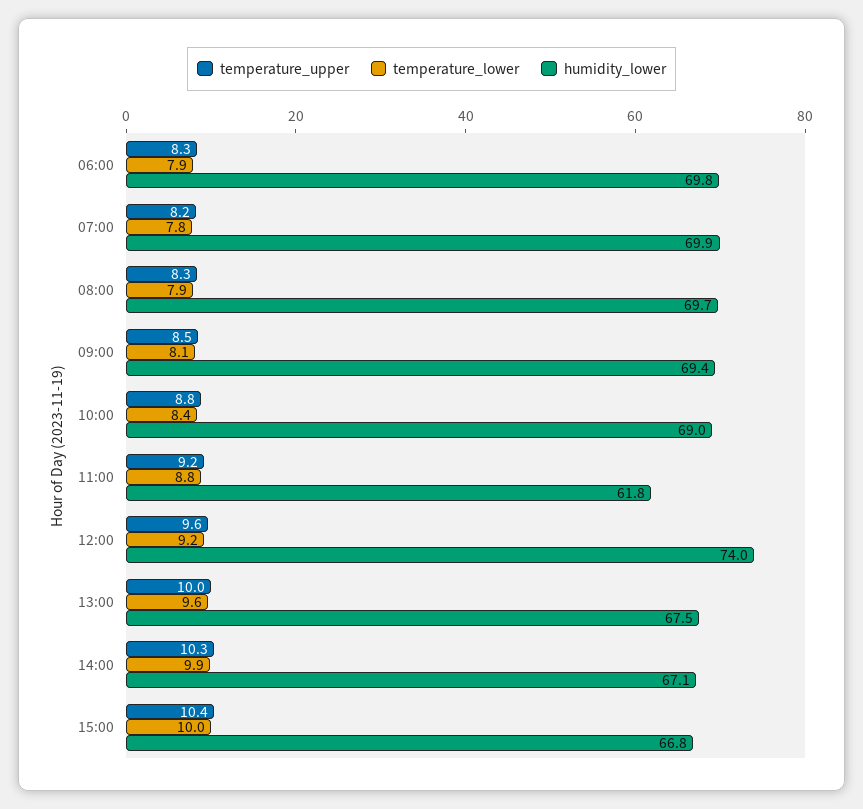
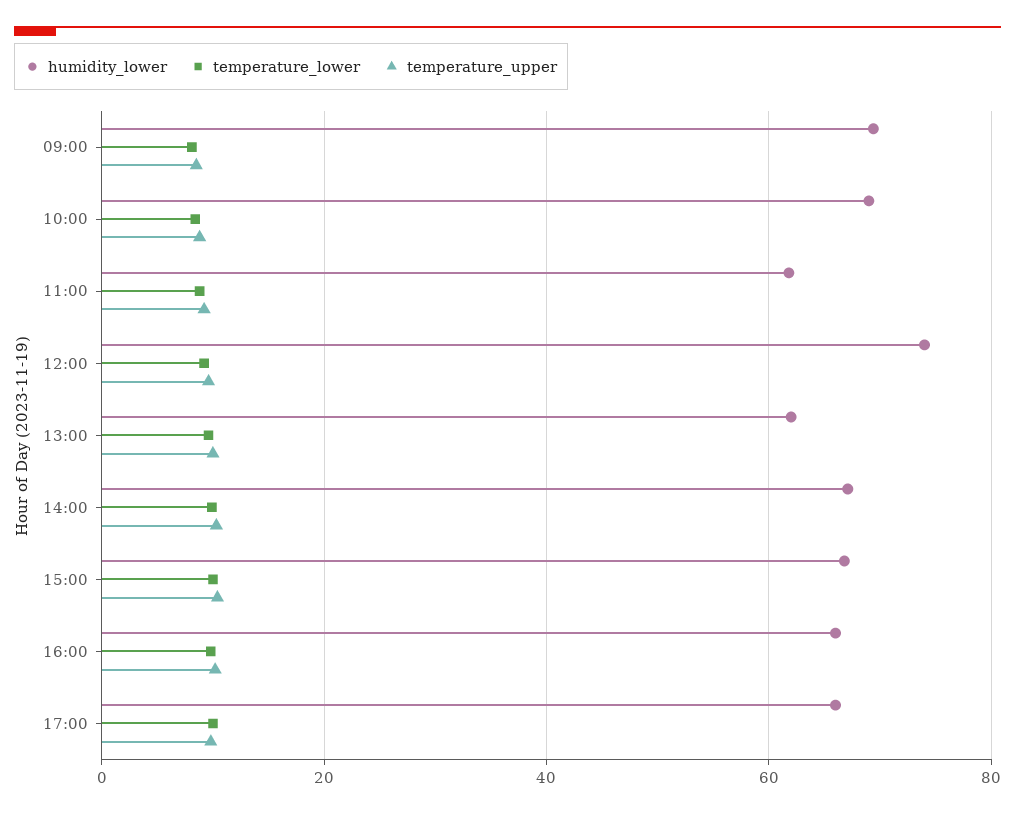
temperature_upper, 06:00: 8.3 -> none
temperature_lower, 06:00: 7.9 -> none
humidity_lower, 06:00: 69.8 -> none
temperature_upper, 07:00: 8.2 -> none
temperature_lower, 07:00: 7.8 -> none
humidity_lower, 07:00: 69.9 -> none
temperature_upper, 08:00: 8.3 -> none
temperature_lower, 08:00: 7.9 -> none
humidity_lower, 08:00: 69.7 -> none
humidity_lower, 13:00: 67.5 -> 62
humidity_lower, 16:00: none -> 66
temperature_lower, 16:00: none -> 10
temperature_upper, 16:00: none -> 10
humidity_lower, 17:00: none -> 66
temperature_lower, 17:00: none -> 10
temperature_upper, 17:00: none -> 10

